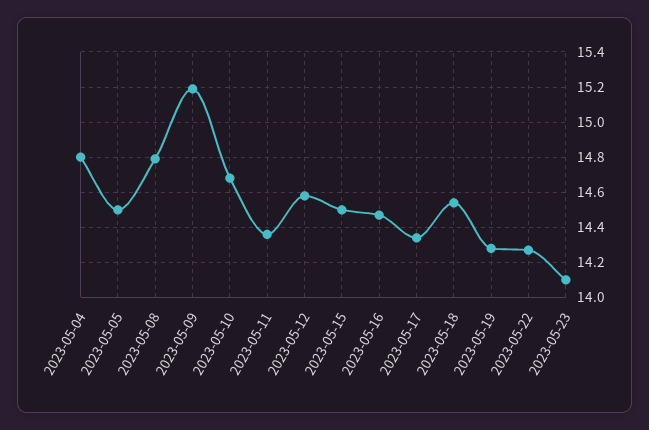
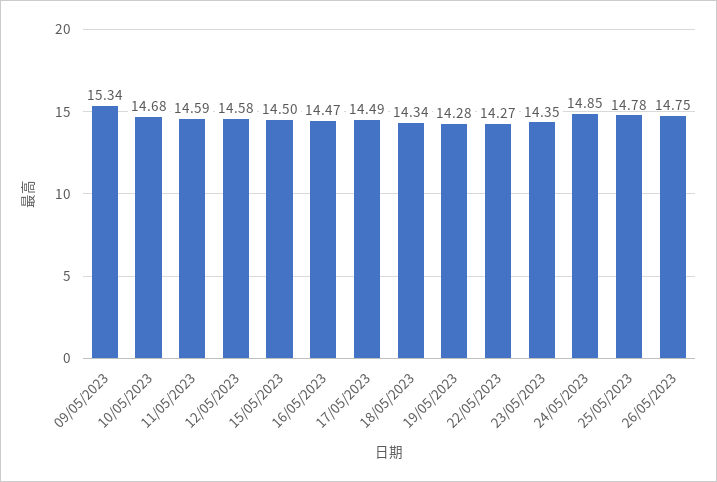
2023-05-04: 14.8 -> none
2023-05-05: 14.5 -> none
2023-05-08: 14.8 -> none
2023-05-09: 15.2 -> 15.34
2023-05-11: 14.35 -> 14.59
2023-05-17: 14.35 -> 14.49
2023-05-18: 14.55 -> 14.34
2023-05-23: 14.1 -> 14.35
24/05/2023: none -> 14.85
25/05/2023: none -> 14.78
26/05/2023: none -> 14.75

